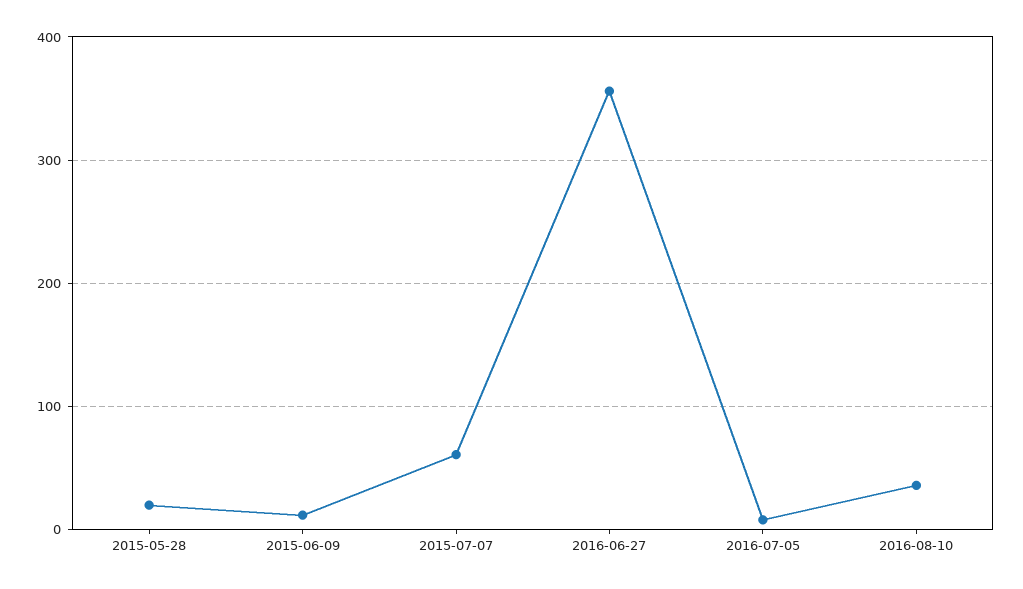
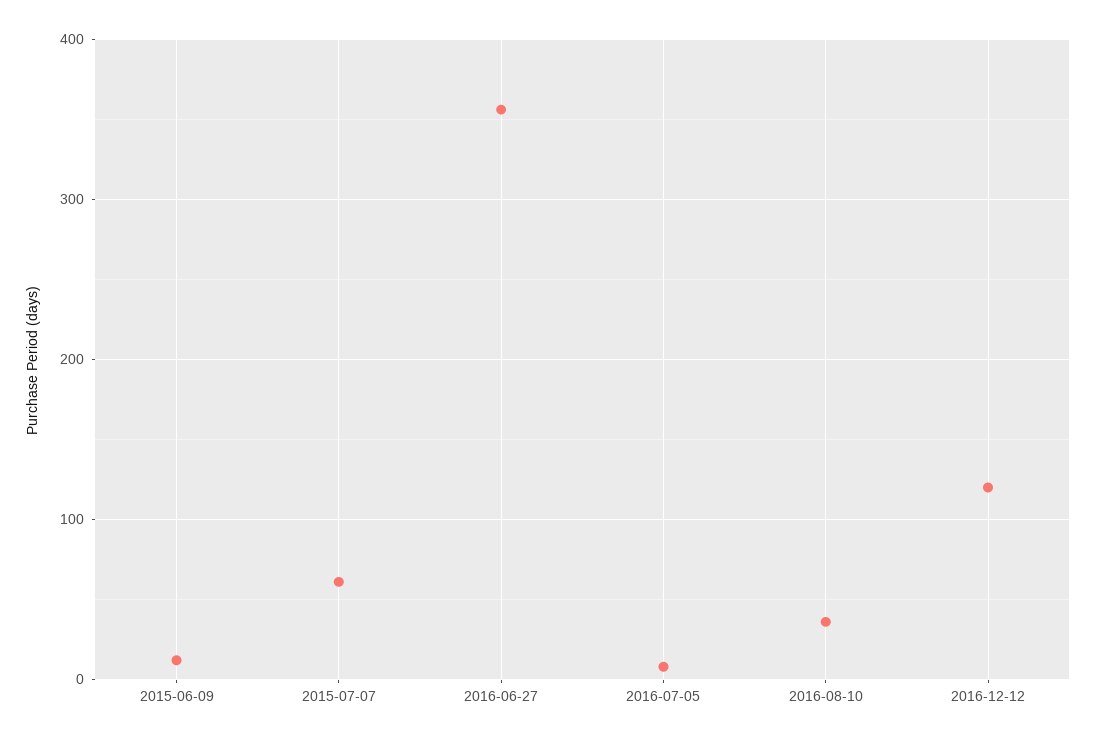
2015-05-28: 20 -> none
2016-12-12: none -> 120

